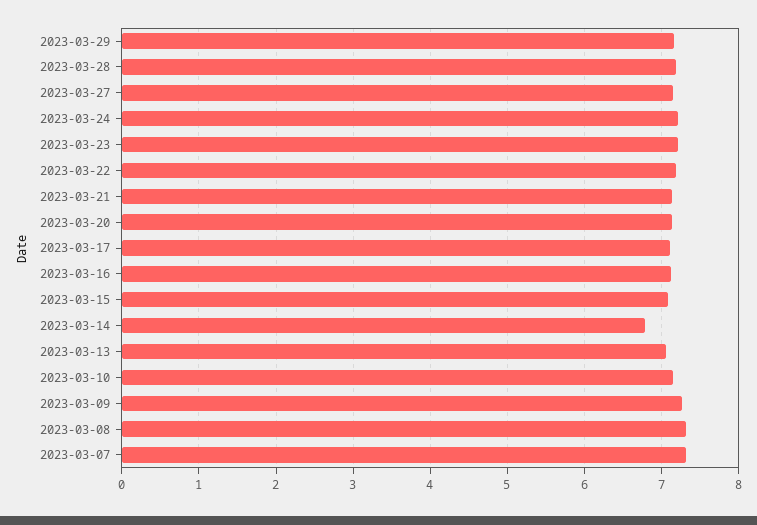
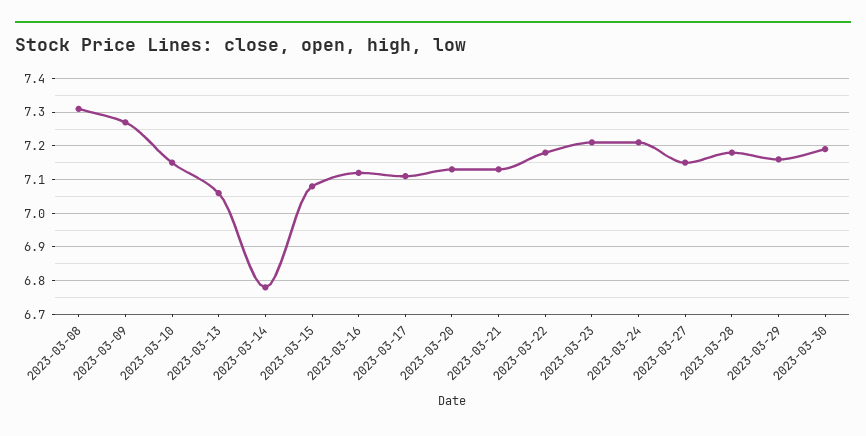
2023-03-07: 7.3 -> none
2023-03-30: none -> 7.2

